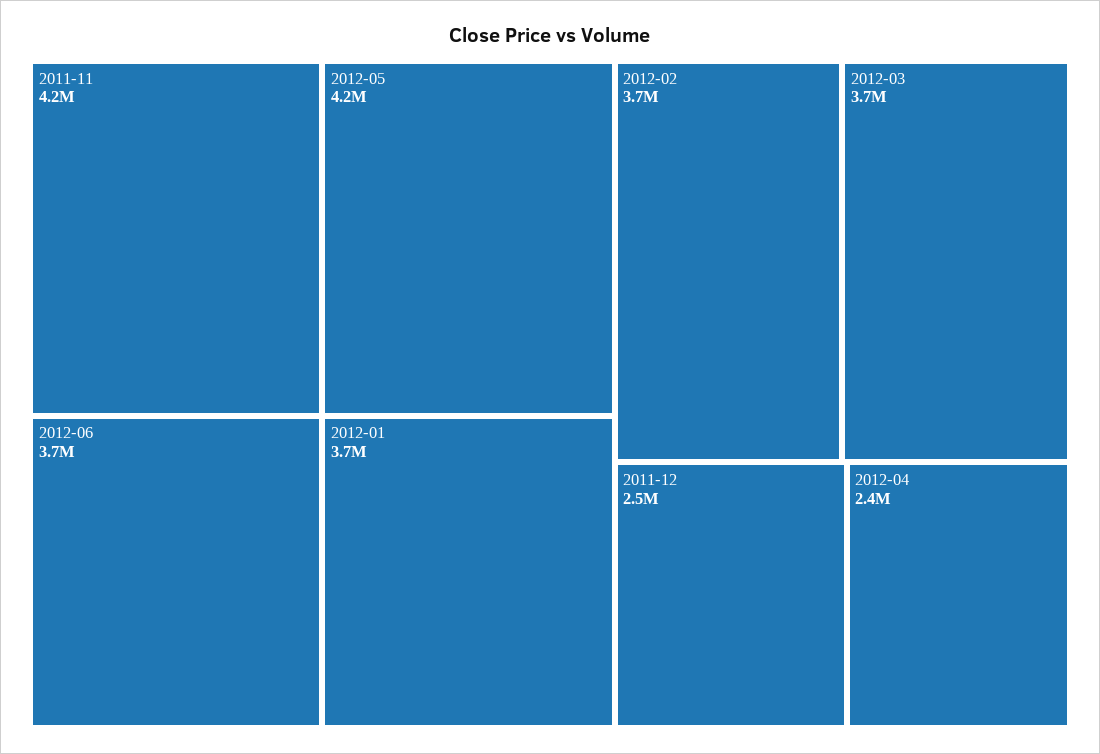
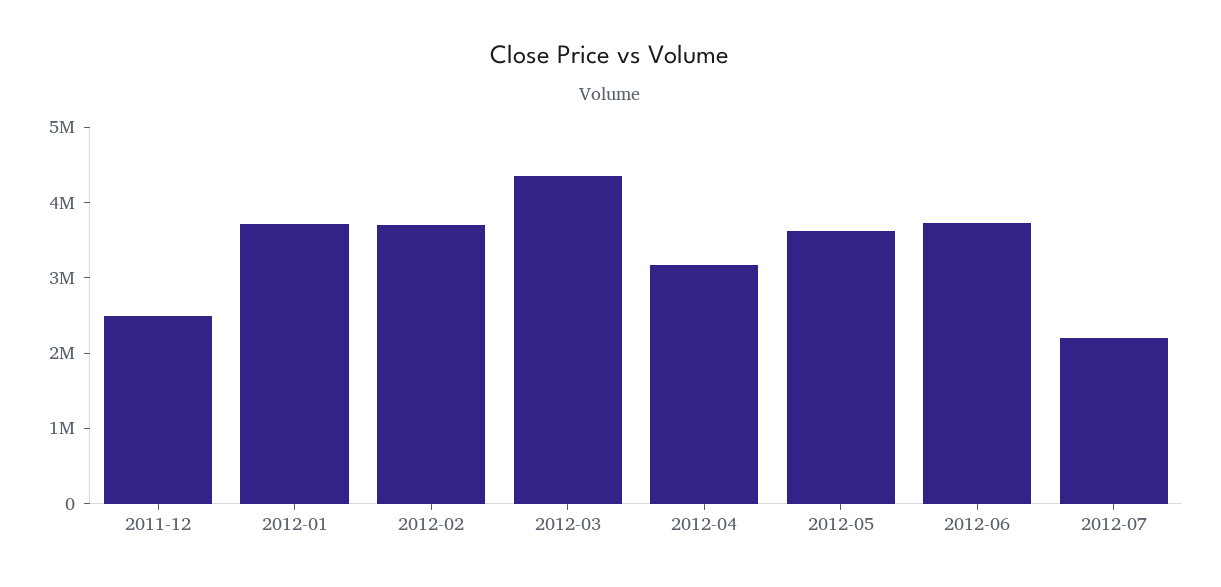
2011-11: 4200000 -> none
2012-05: 4200000 -> 3600000
2012-03: 3700000 -> 4400000
2012-04: 2400000 -> 3200000
2012-07: none -> 2200000

